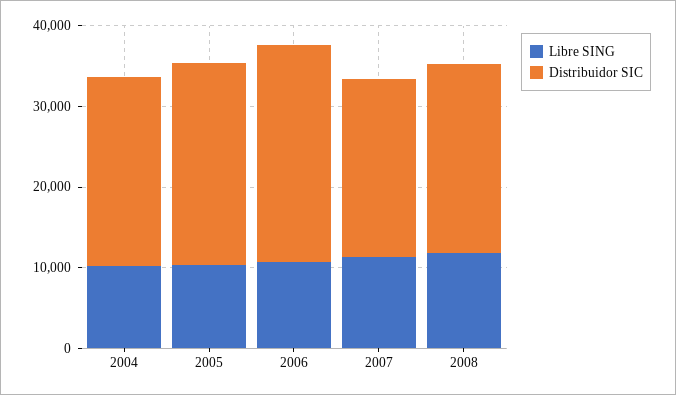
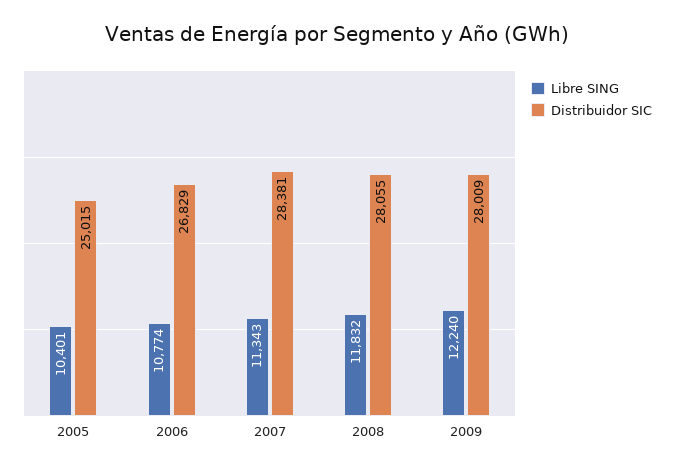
Libre SING, 2004: 10000 -> none
Distribuidor SIC, 2004: 24000 -> none
Distribuidor SIC, 2007: 22000 -> 28381
Distribuidor SIC, 2008: 24000 -> 28055
Libre SING, 2009: none -> 12240
Distribuidor SIC, 2009: none -> 28009

